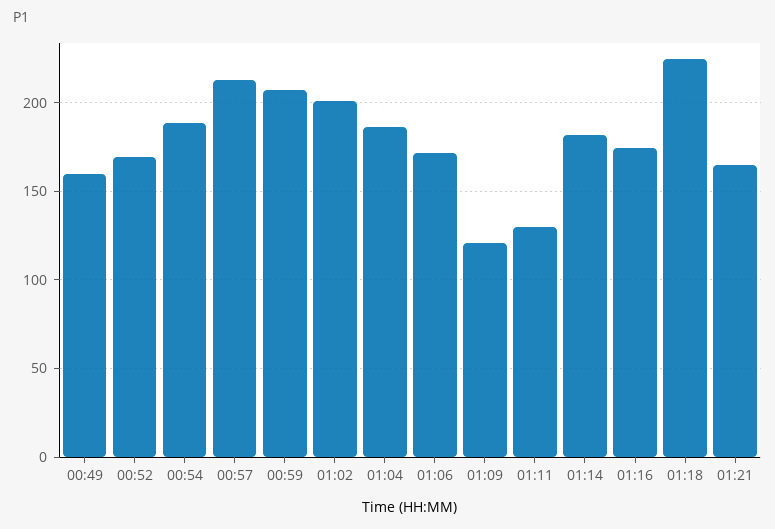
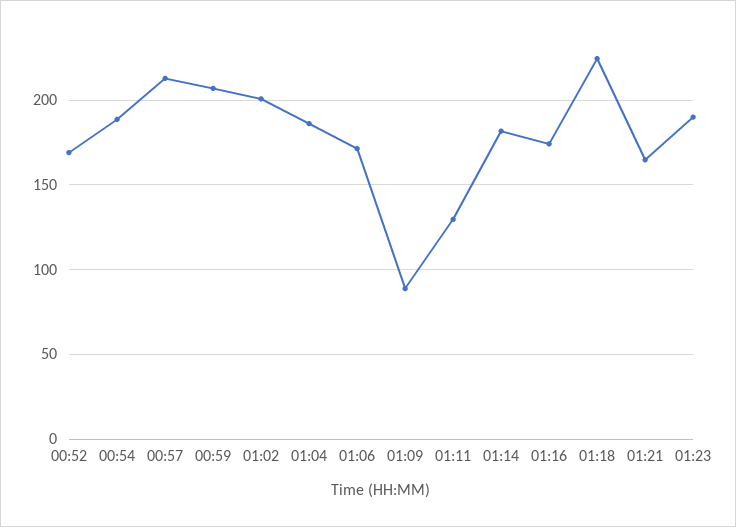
00:49: 160 -> none
01:09: 120 -> 90
01:23: none -> 190

